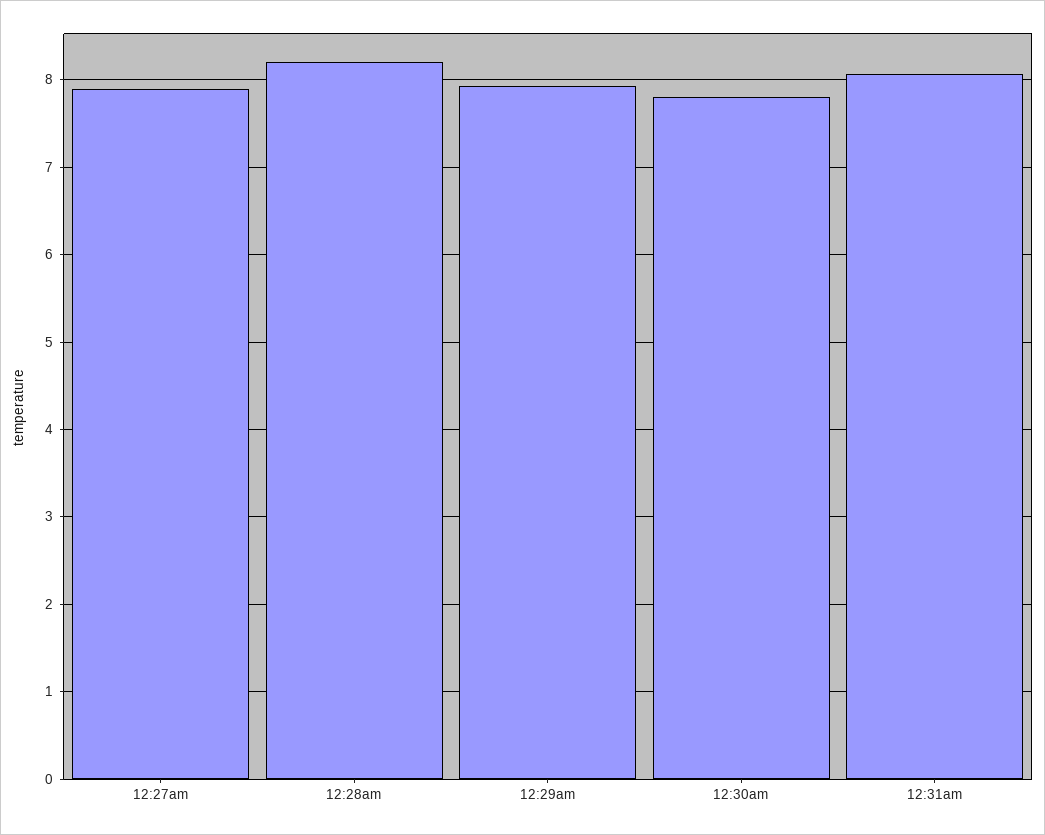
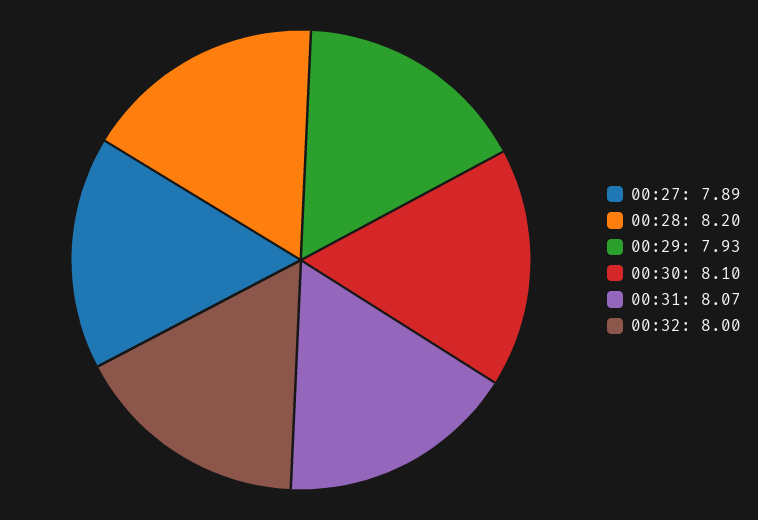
12:30am: 7.8 -> 8.1
00:32: none -> 8

